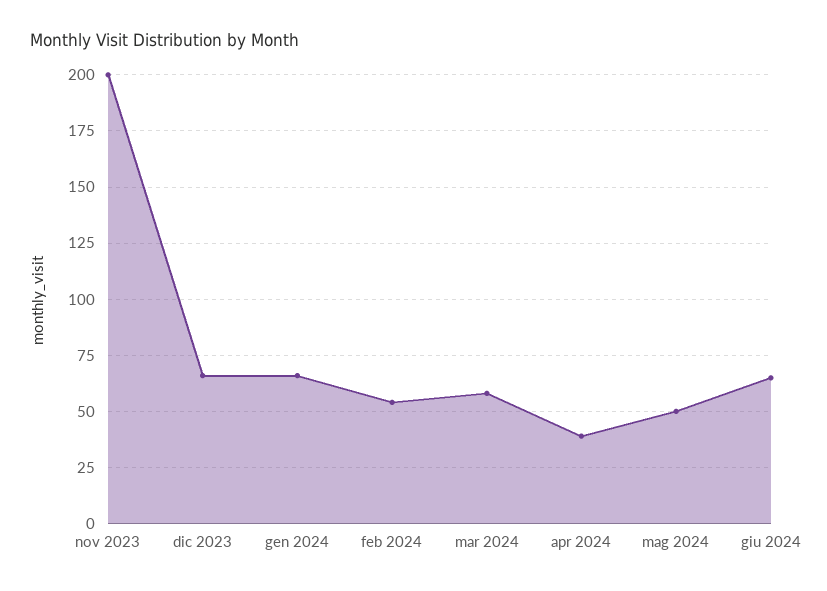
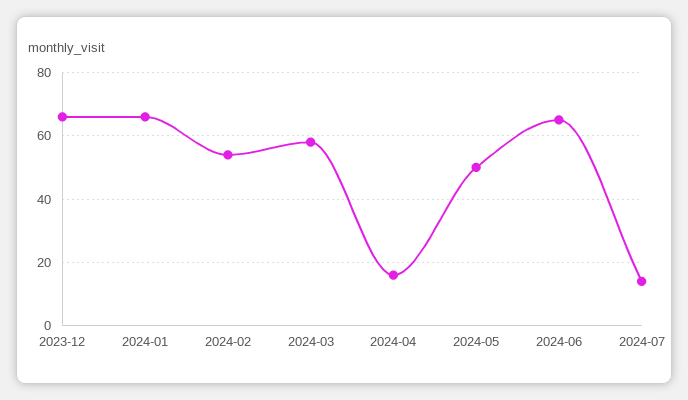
nov 2023: 200 -> none
apr 2024: 40 -> 15
2024-07: none -> 15

